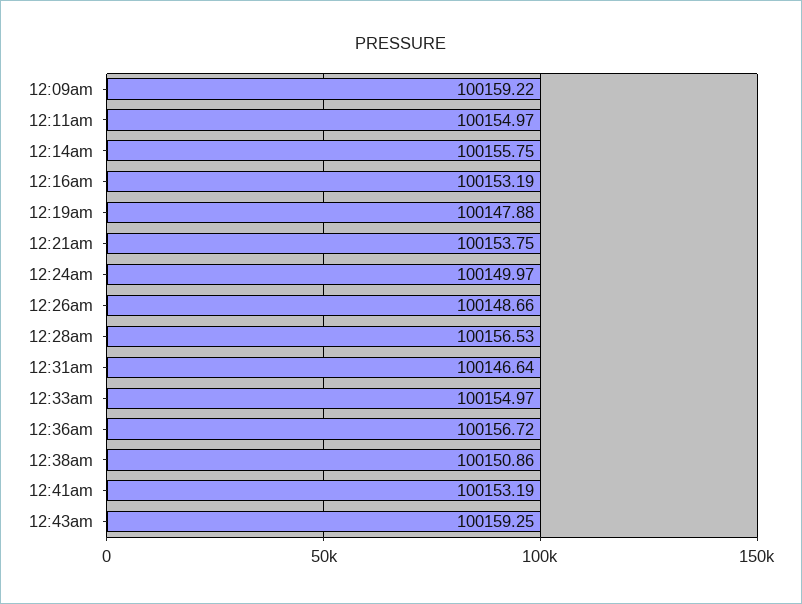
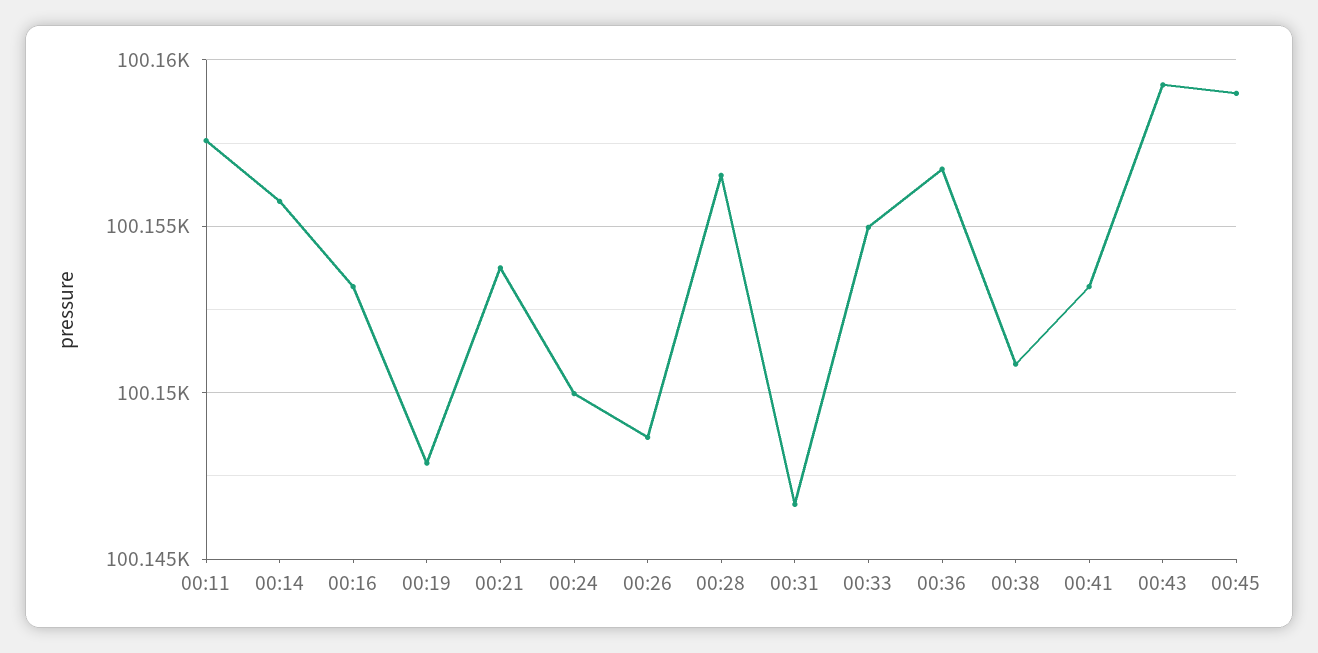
12:09am: 100159.22 -> none
12:11am: 100154.97 -> 100157.5
00:45: none -> 100159

